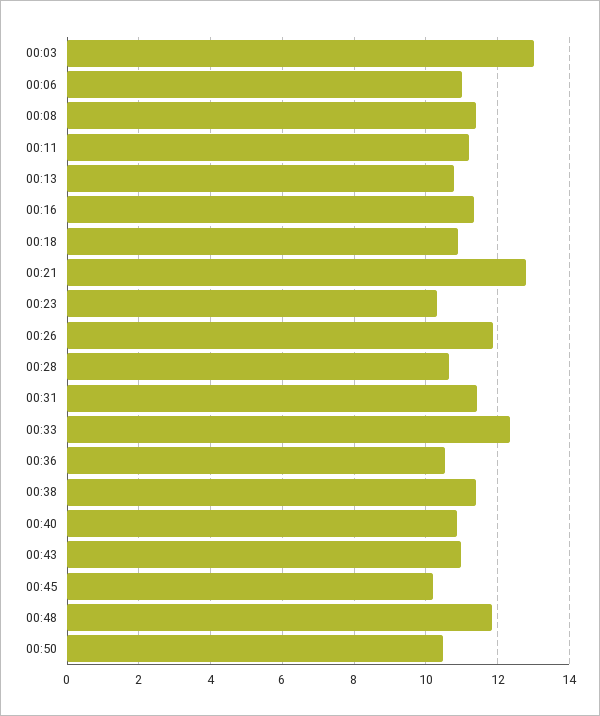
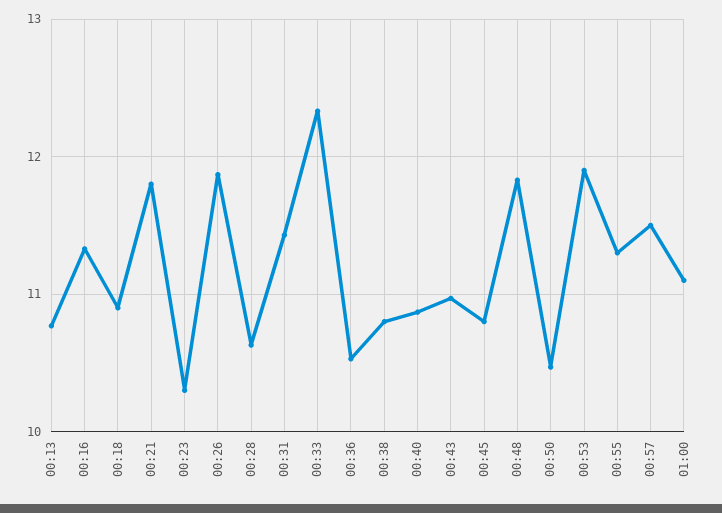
00:03: 13 -> none
00:06: 11 -> none
00:08: 11.4 -> none
00:11: 11.2 -> none
00:21: 12.8 -> 11.8
00:38: 11.4 -> 10.8
00:45: 10.2 -> 10.8
00:53: none -> 11.9
00:55: none -> 11.3
00:57: none -> 11.5
01:00: none -> 11.1

